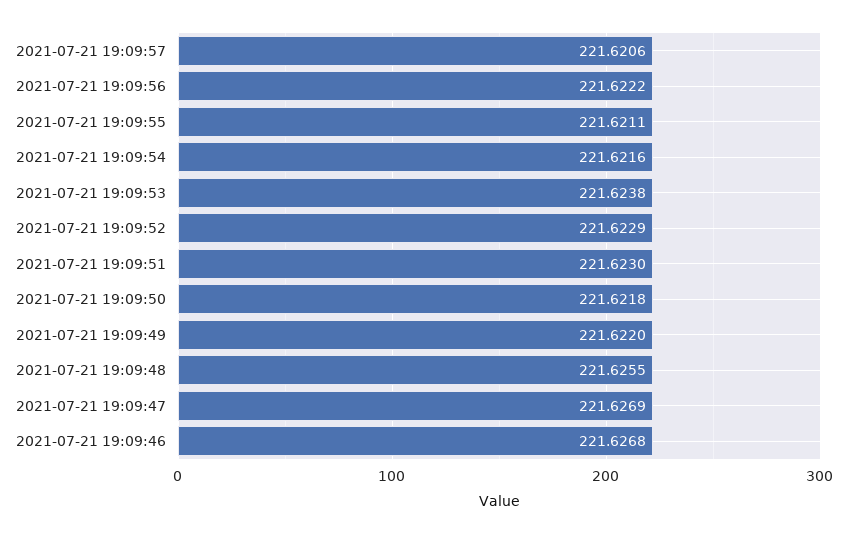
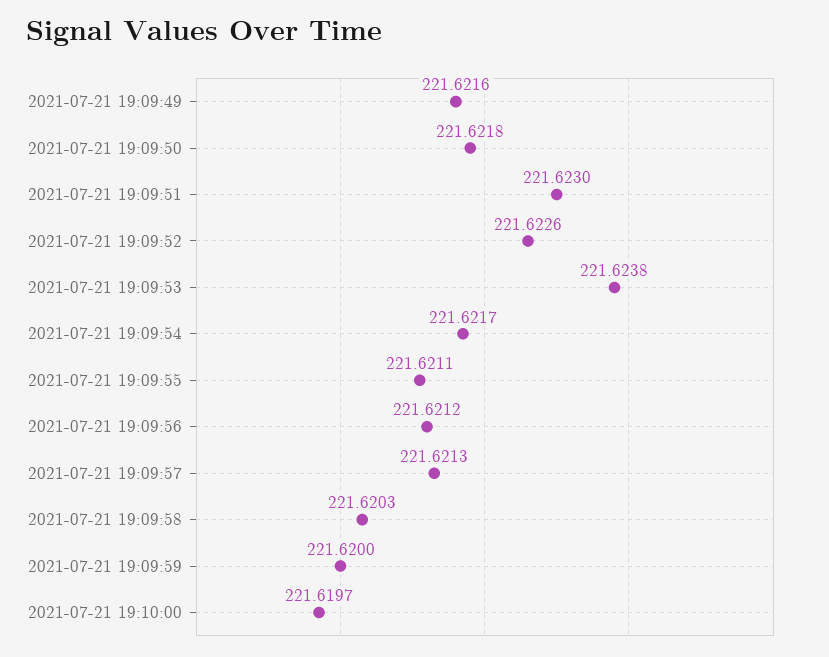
2021-07-21 19:09:57: 221.6206 -> 221.6213
2021-07-21 19:09:56: 221.6222 -> 221.6212
2021-07-21 19:09:54: 221.6216 -> 221.6217
2021-07-21 19:09:52: 221.6229 -> 221.6226
2021-07-21 19:09:49: 221.622 -> 221.6216
2021-07-21 19:09:48: 221.6255 -> none
2021-07-21 19:09:47: 221.6269 -> none
2021-07-21 19:09:46: 221.6268 -> none
2021-07-21 19:09:58: none -> 221.6203
2021-07-21 19:09:59: none -> 221.62
2021-07-21 19:10:00: none -> 221.6197

